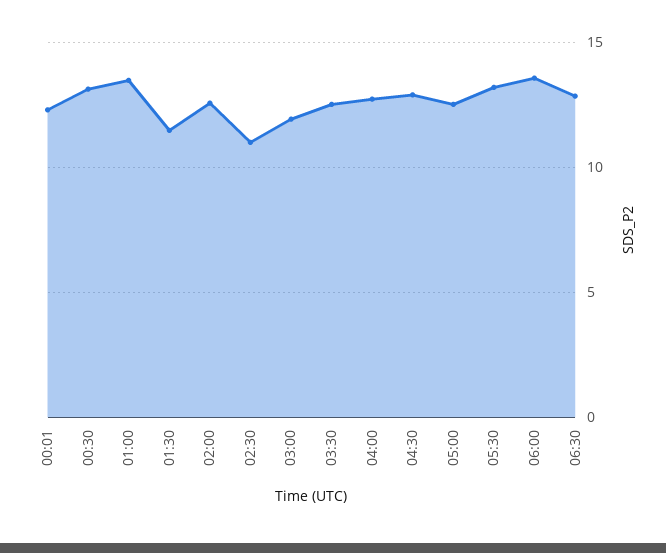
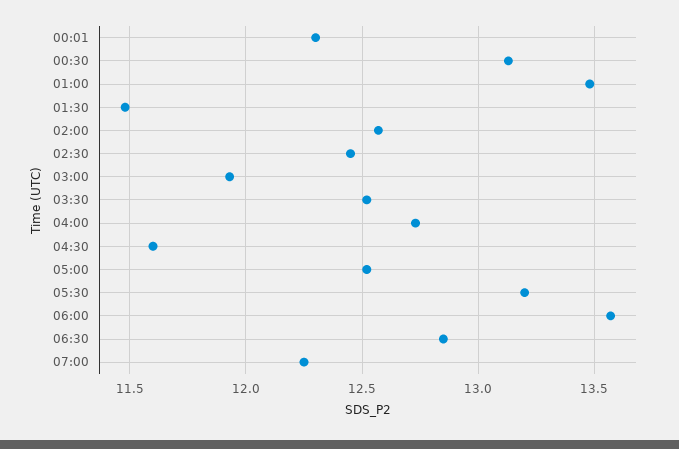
02:30: 11 -> 12.45
04:30: 13 -> 11.6
07:00: none -> 12.25

